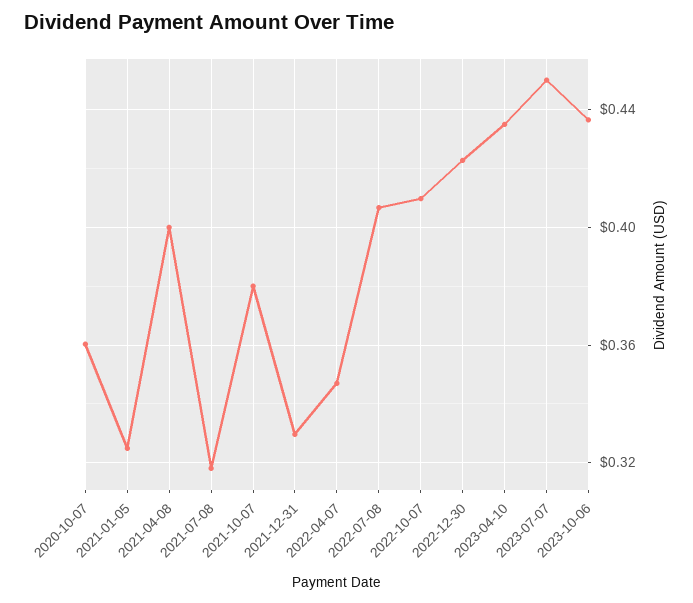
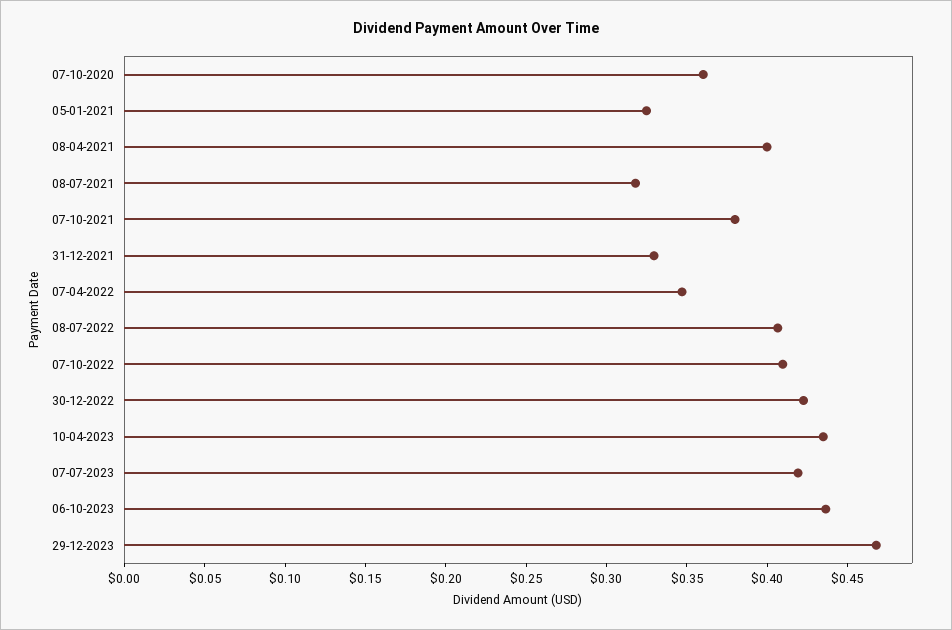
2023-07-07: 0.45 -> 0.42
29-12-2023: none -> 0.47

